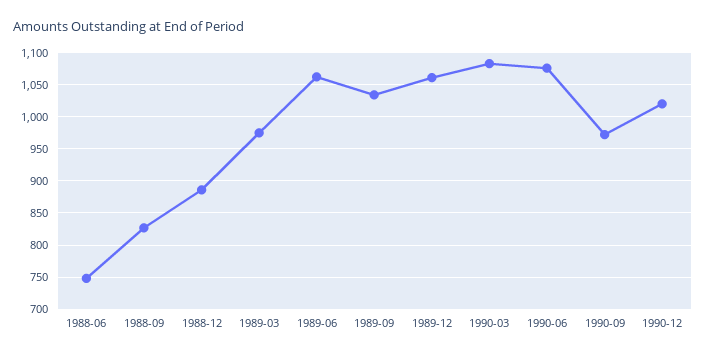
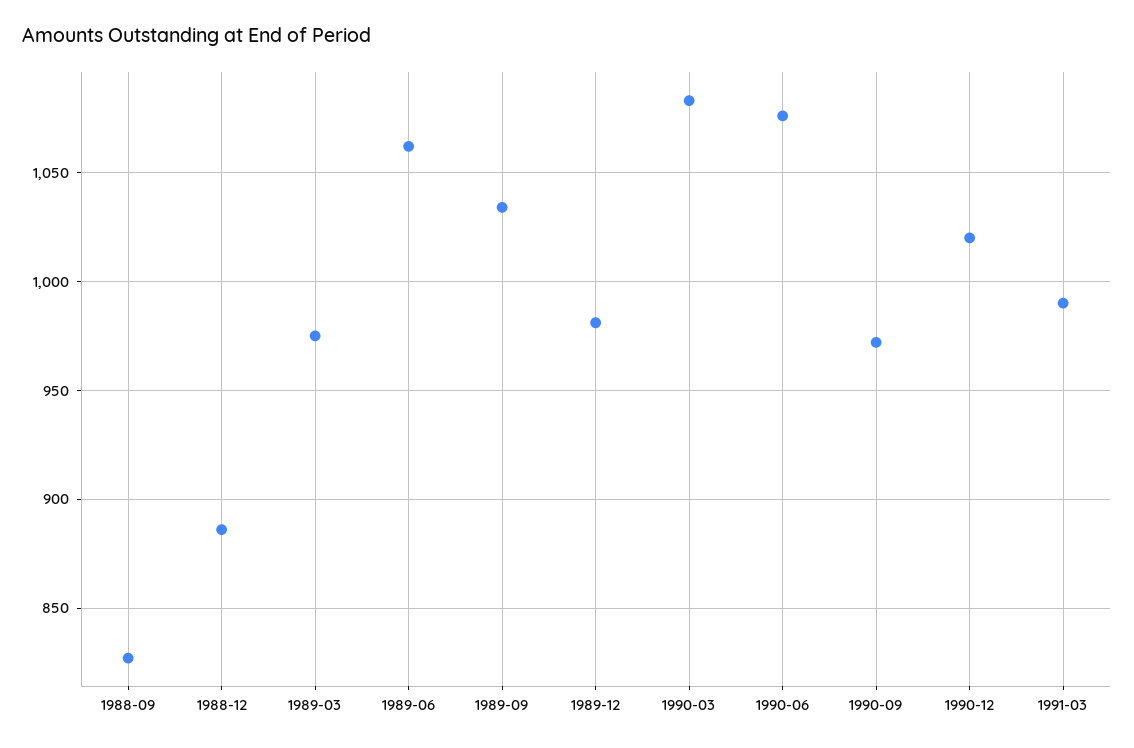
1988-06: 750 -> none
1989-12: 1060 -> 980
1991-03: none -> 990

